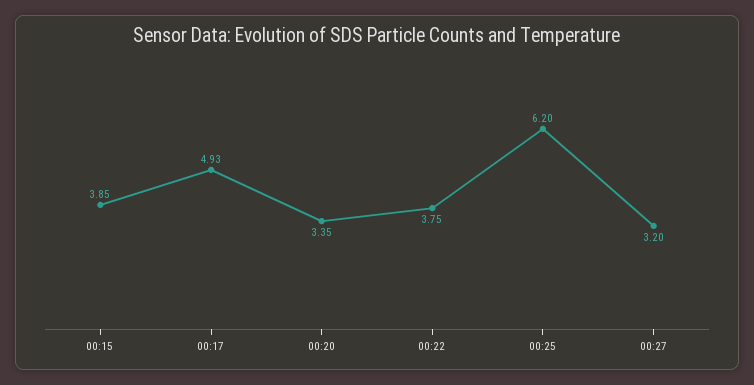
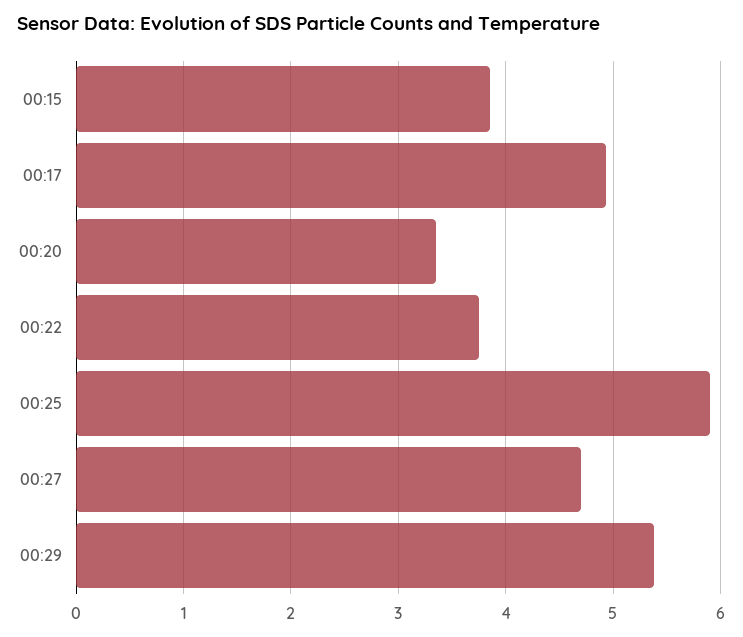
00:25: 6.2 -> 5.9
00:27: 3.2 -> 4.7
00:29: none -> 5.4

